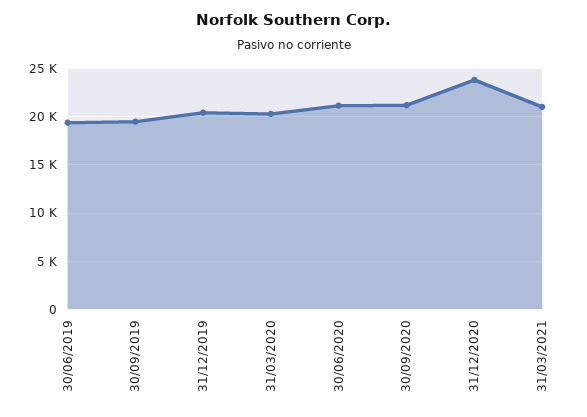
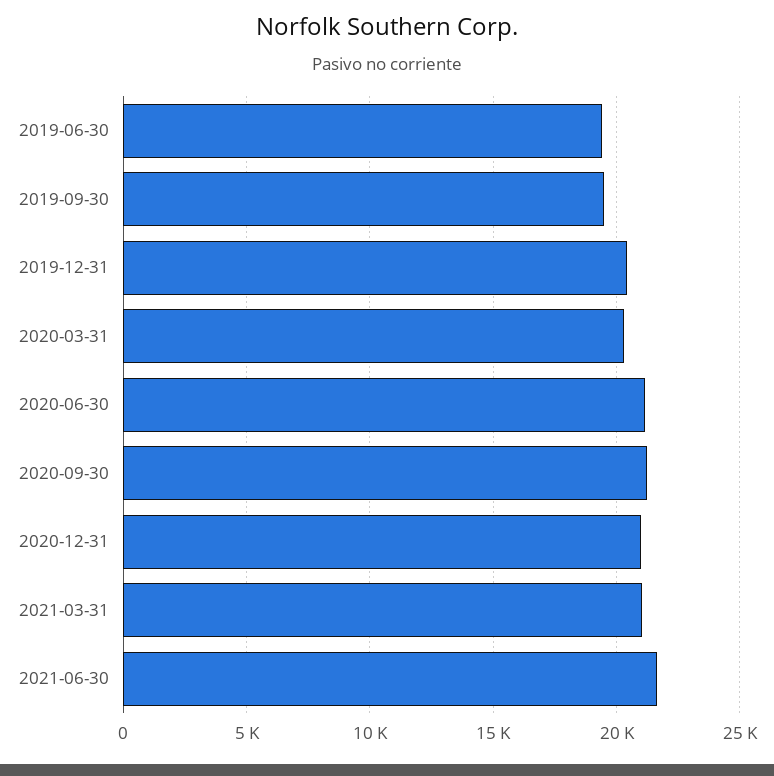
31/12/2020: 24000 -> 21000
2021-06-30: none -> 21500

